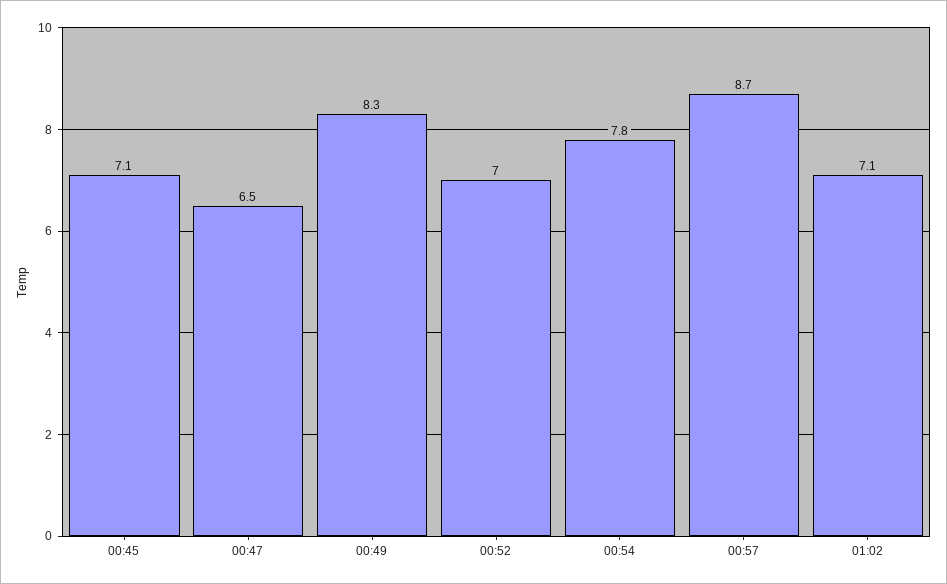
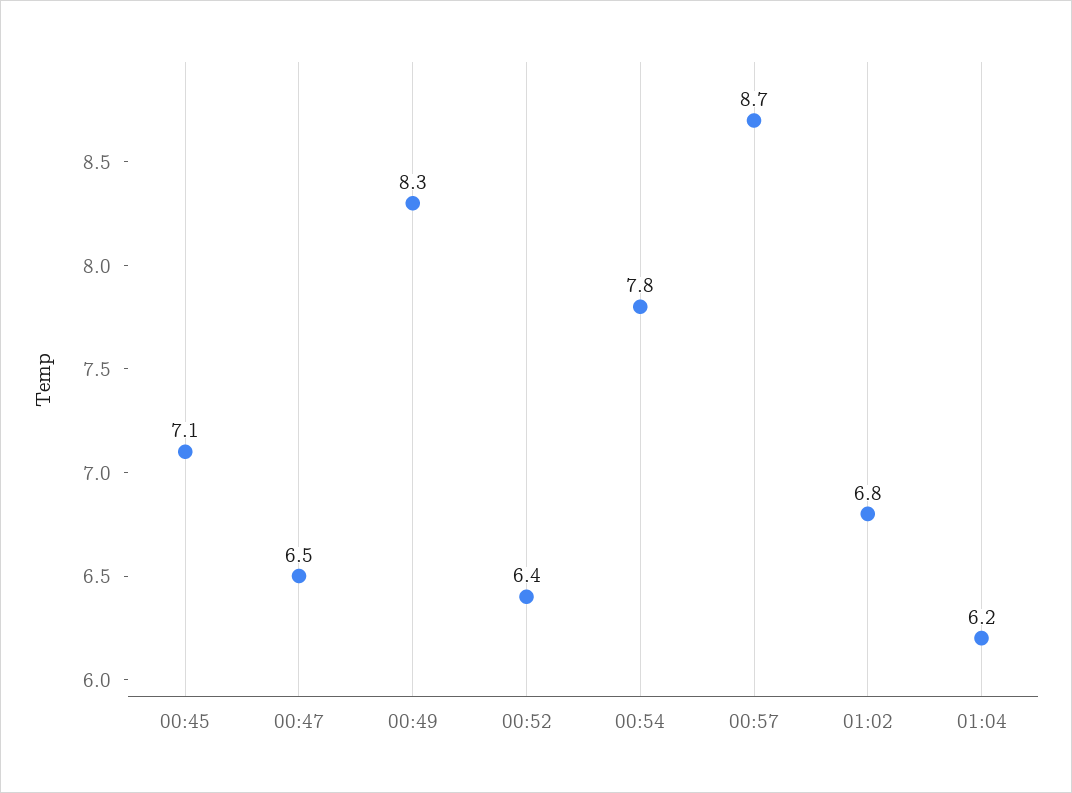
00:52: 7 -> 6.4
01:02: 7.1 -> 6.8
01:04: none -> 6.2

